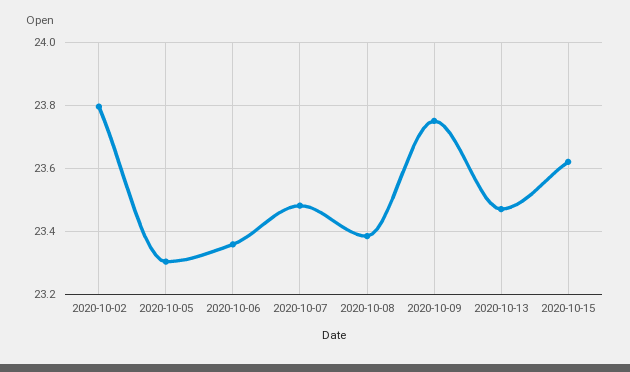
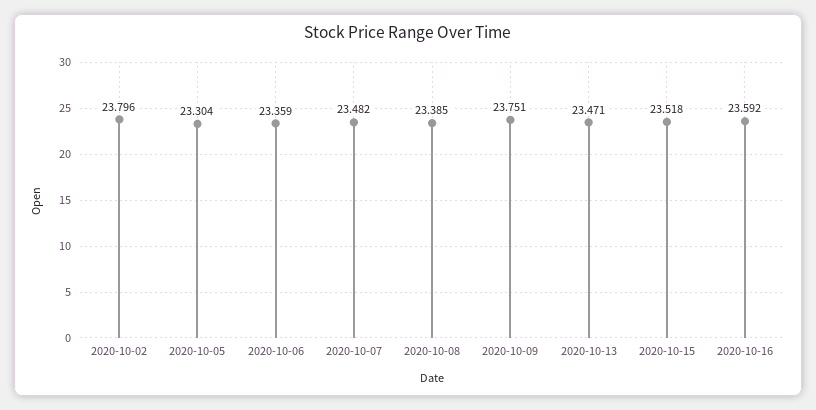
2020-10-15: 23.62 -> 23.518
2020-10-16: none -> 23.592

